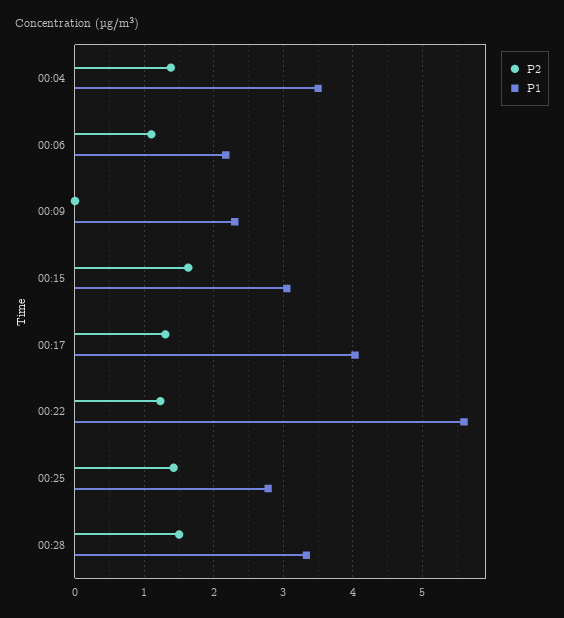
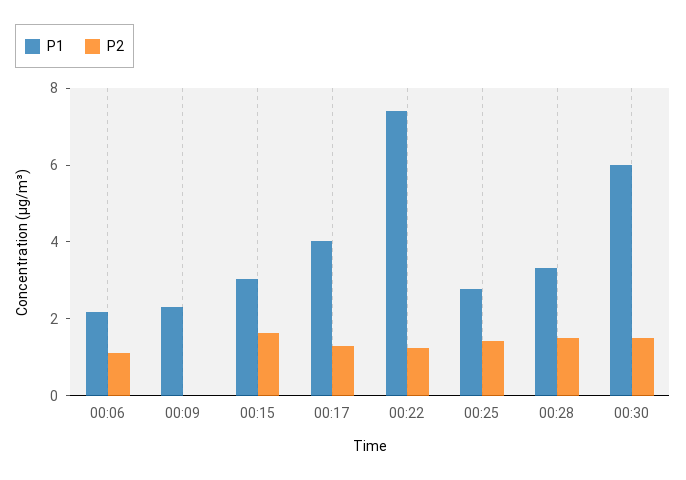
P2, 00:04: 1.4 -> none
P1, 00:04: 3.5 -> none
P1, 00:22: 5.6 -> 7.5
P1, 00:30: none -> 6
P2, 00:30: none -> 1.5

